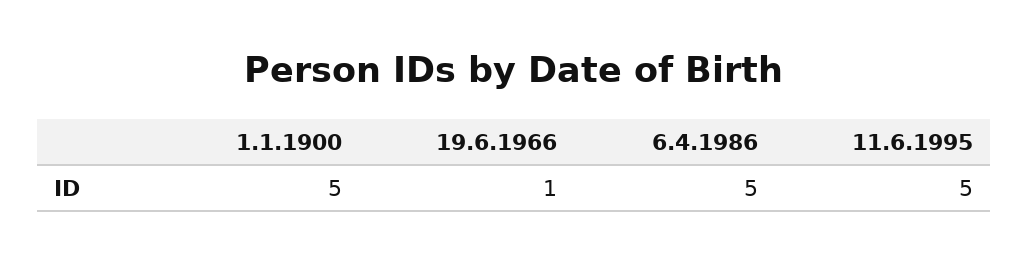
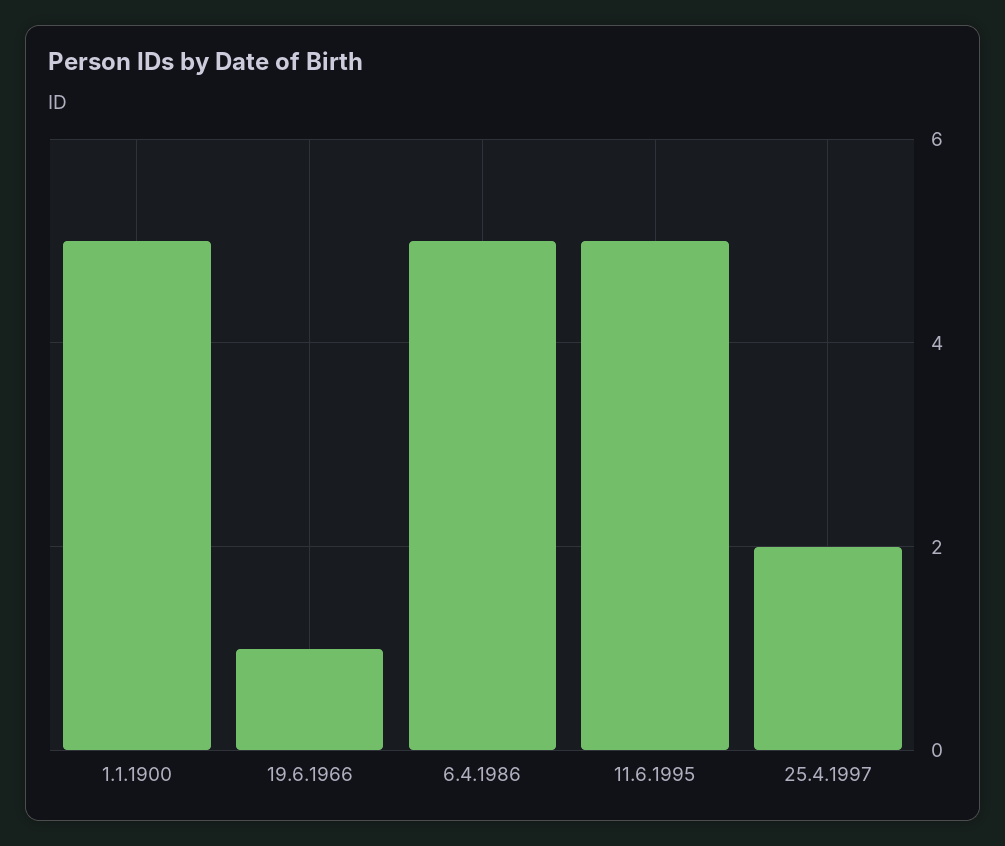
25.4.1997: none -> 2

